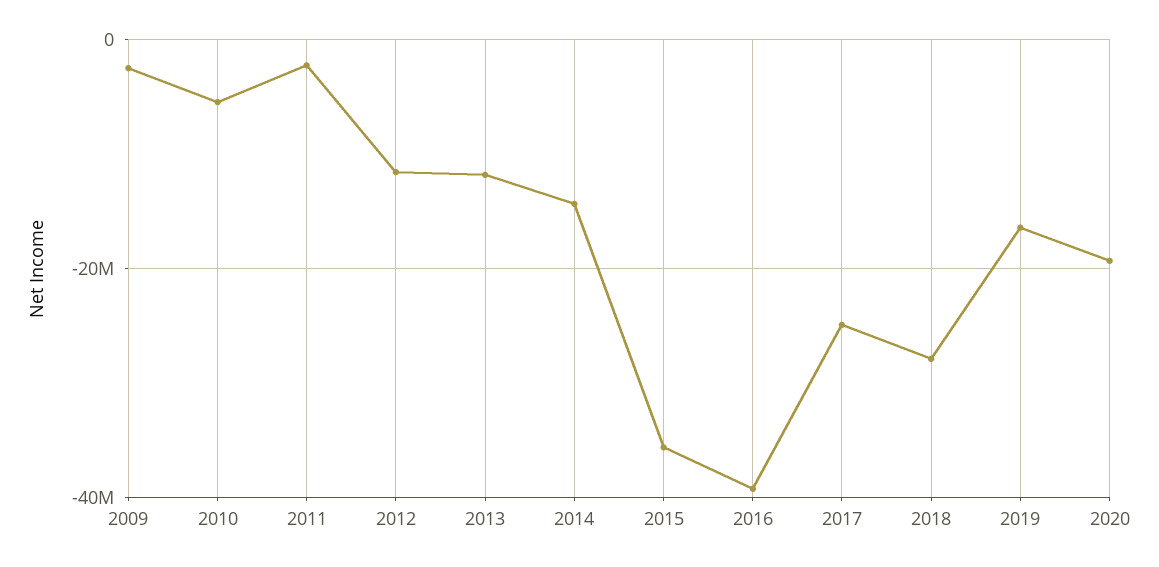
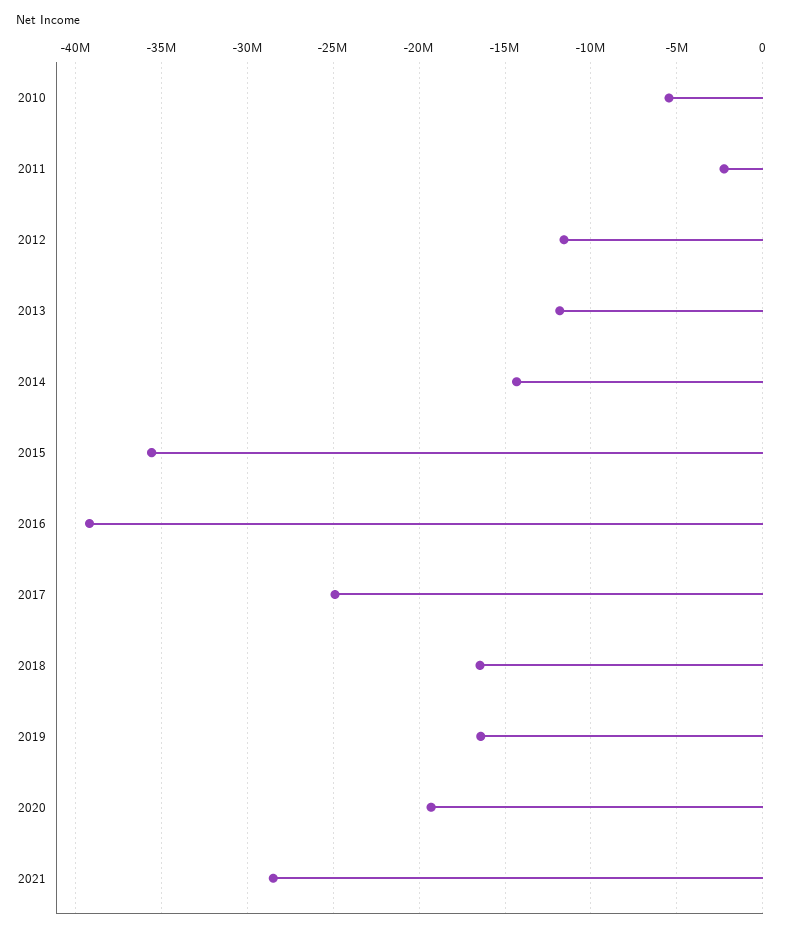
2009: -2000000 -> none
2018: -28000000 -> -16500000
2021: none -> -28500000

